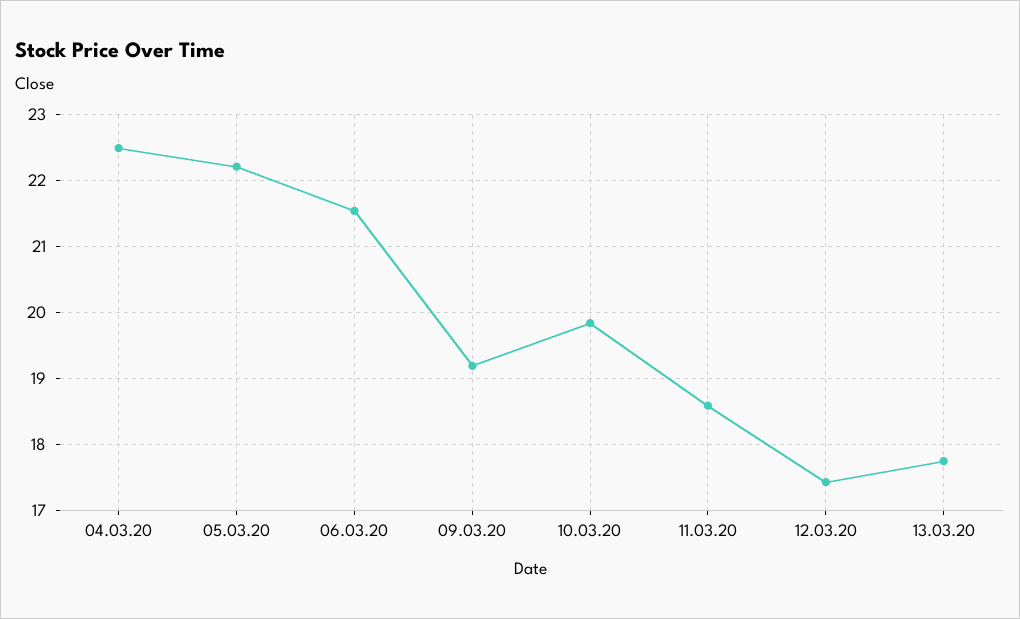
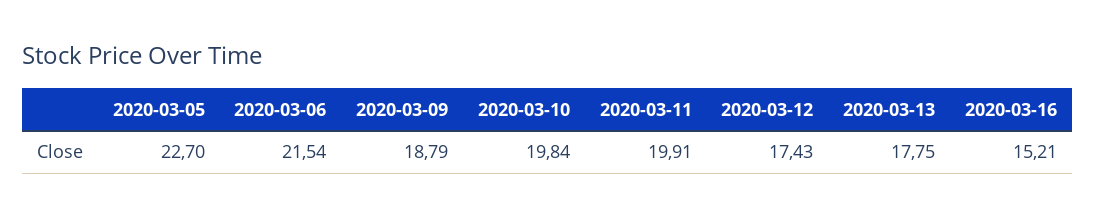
04.03.20: 22.5 -> none
05.03.20: 22.2 -> 22.7
09.03.20: 19.2 -> 18.79
11.03.20: 18.6 -> 19.91
2020-03-16: none -> 15.21

